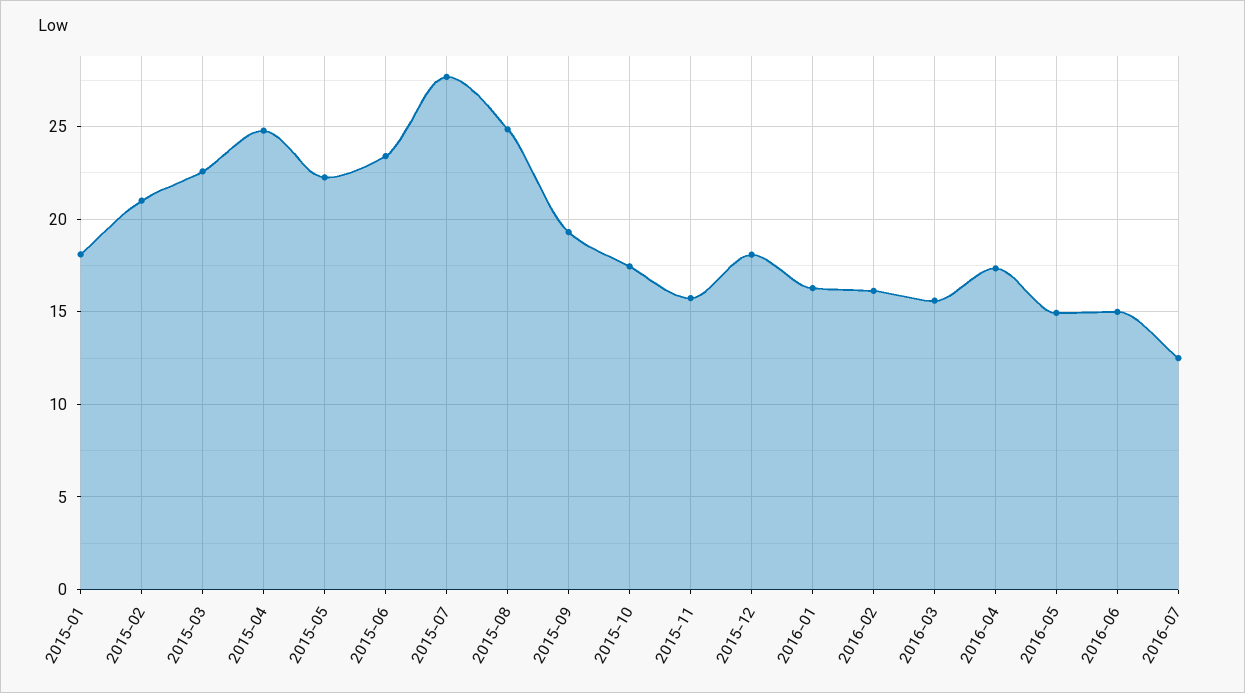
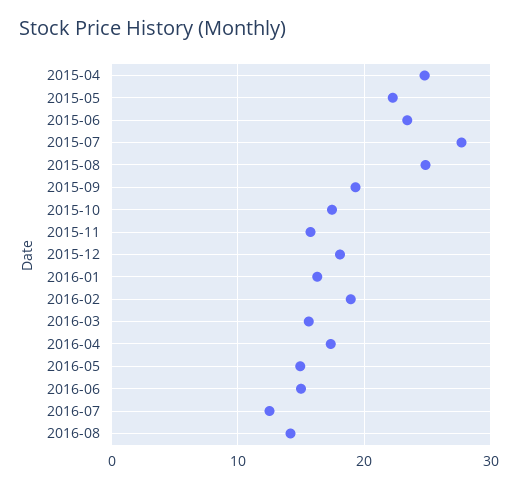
2015-01: 18 -> none
2015-02: 21 -> none
2015-03: 22.5 -> none
2016-02: 16 -> 19
2016-08: none -> 14

